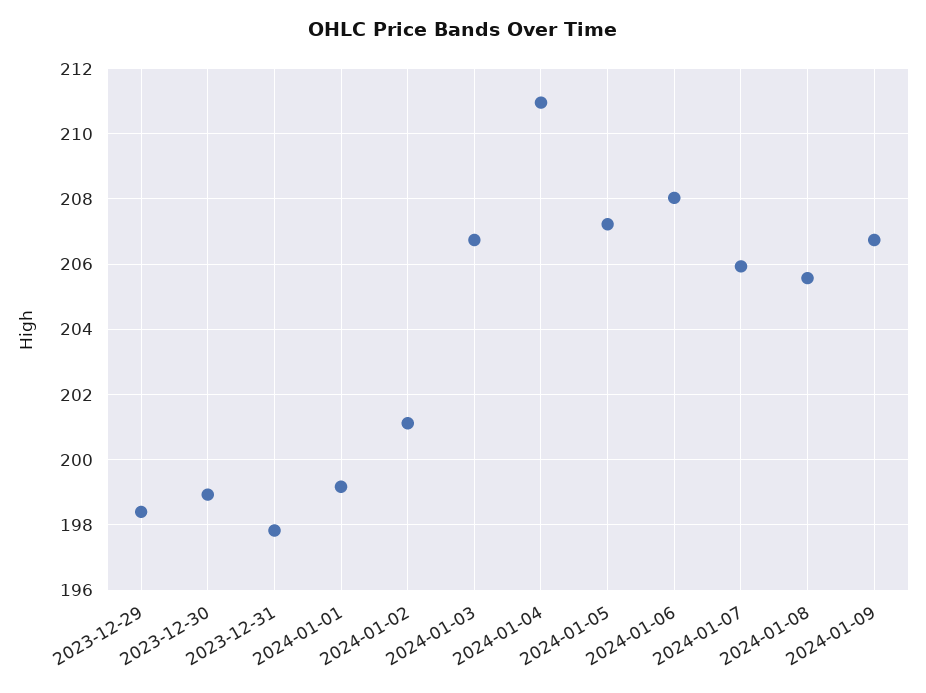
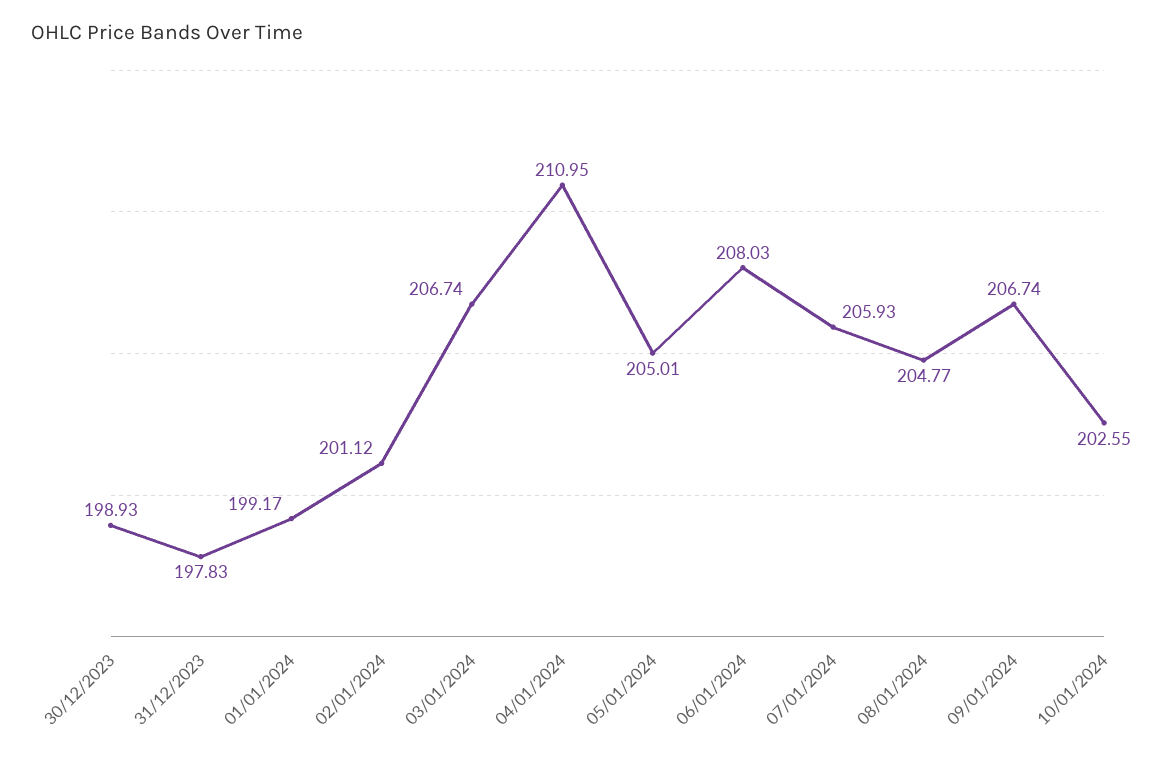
2023-12-29: 198.4 -> none
2024-01-05: 207.2 -> 205.01
2024-01-08: 205.6 -> 204.77
10/01/2024: none -> 202.55

